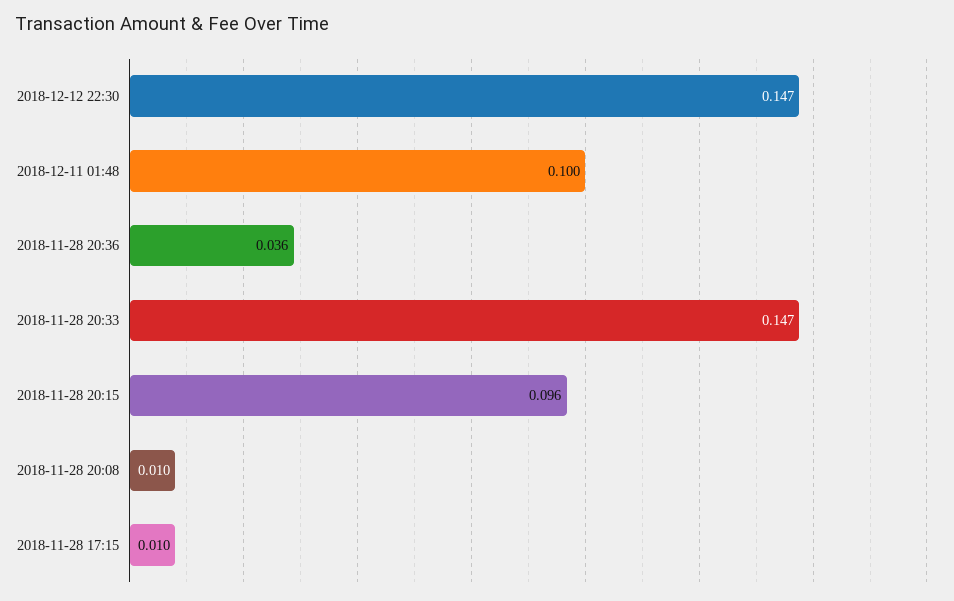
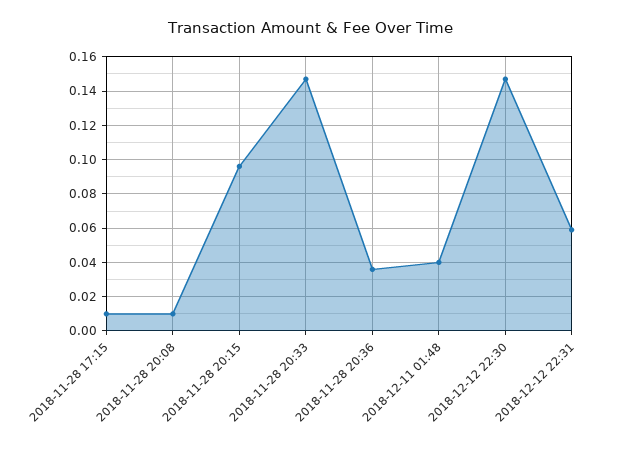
2018-12-11 01:48: 0.1 -> 0.04
2018-12-12 22:31: none -> 0.06

